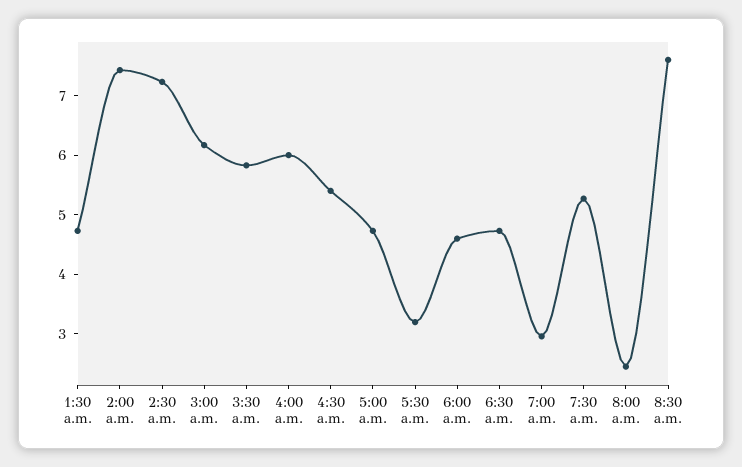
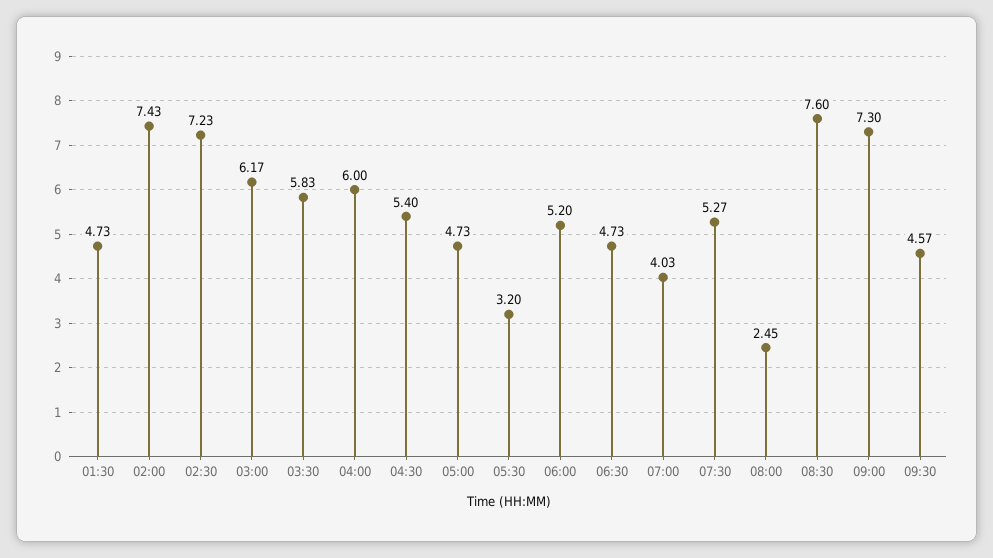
6:00 a.m.: 4.6 -> 5.2
7:00 a.m.: 3 -> 4.03
09:00: none -> 7.3
09:30: none -> 4.57

